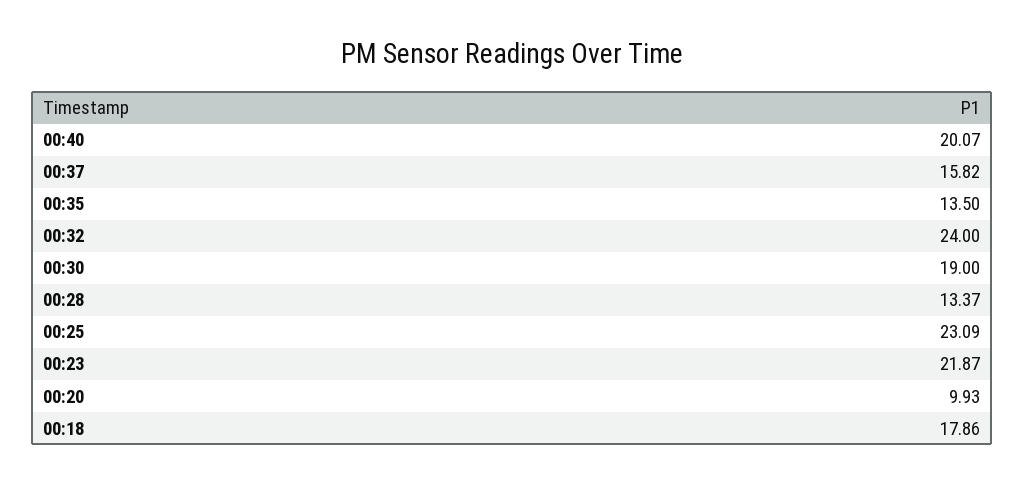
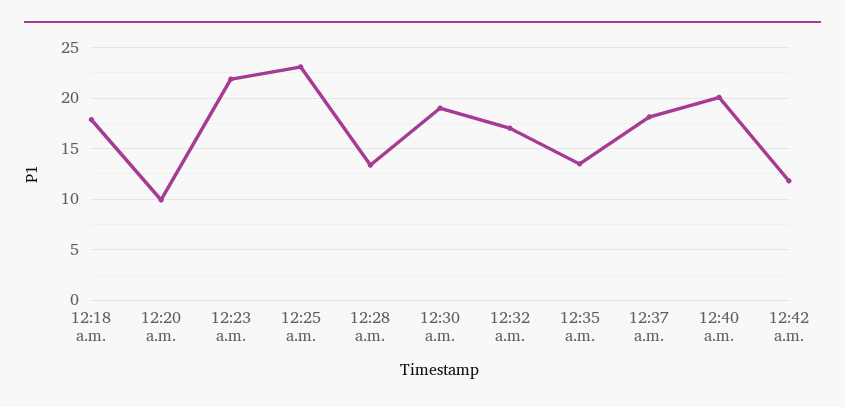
00:37: 15.82 -> 18
00:32: 24 -> 17
12:42 a.m.: none -> 12

